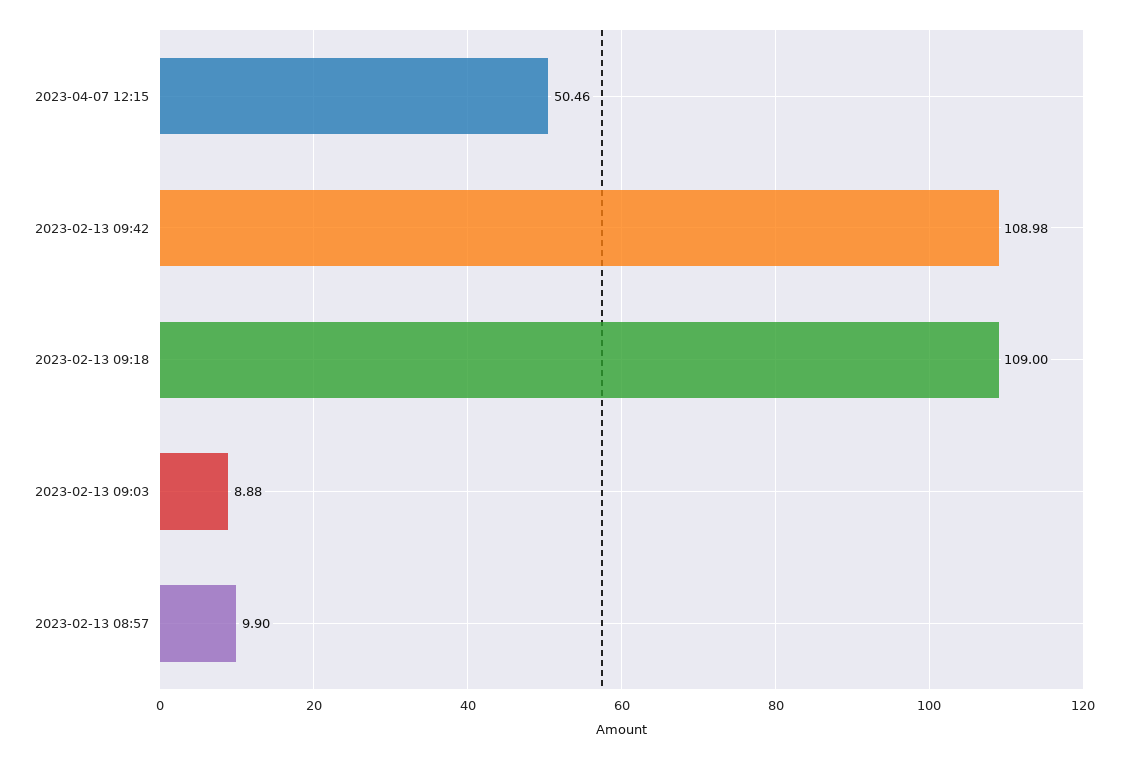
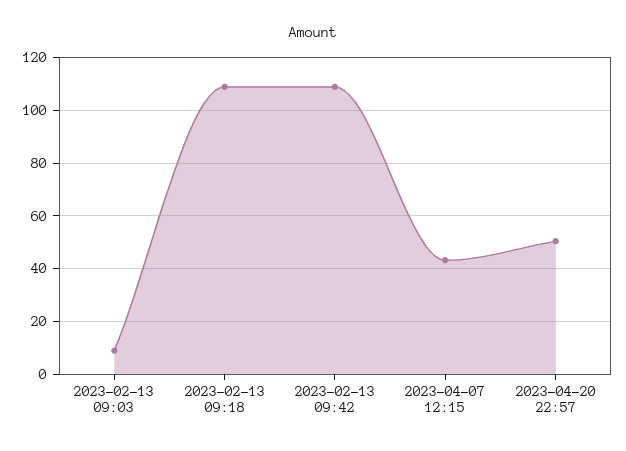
2023-04-07 12:15: 50.46 -> 42.5
2023-02-13 08:57: 9.9 -> none
2023-04-20 22:57: none -> 50

